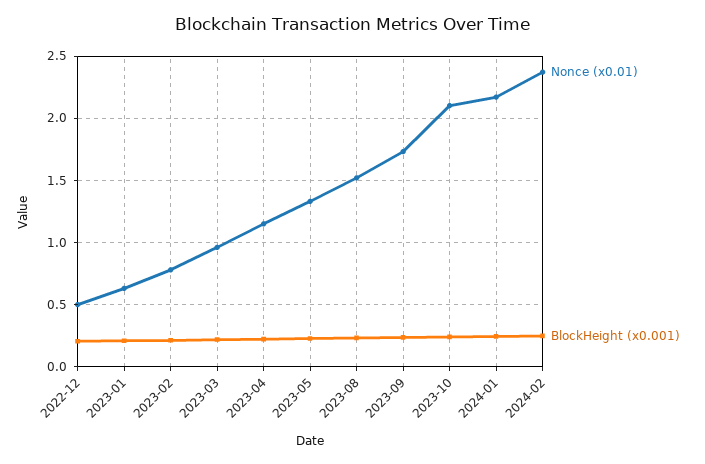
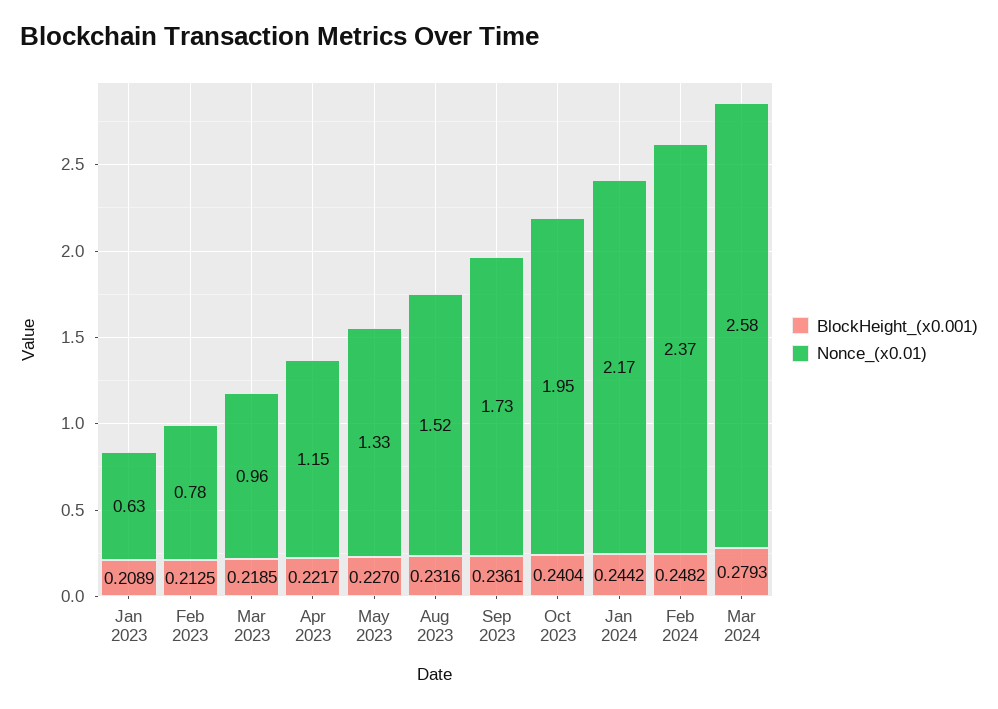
Nonce (x0.01), 2022-12: 0.5 -> none
BlockHeight (x0.001), 2022-12: 0.2 -> none
Nonce (x0.01), 2023-10: 2.1 -> 1.95
BlockHeight (x0.001), Mar 2024: none -> 0.2793
Nonce (x0.01), Mar 2024: none -> 2.58

